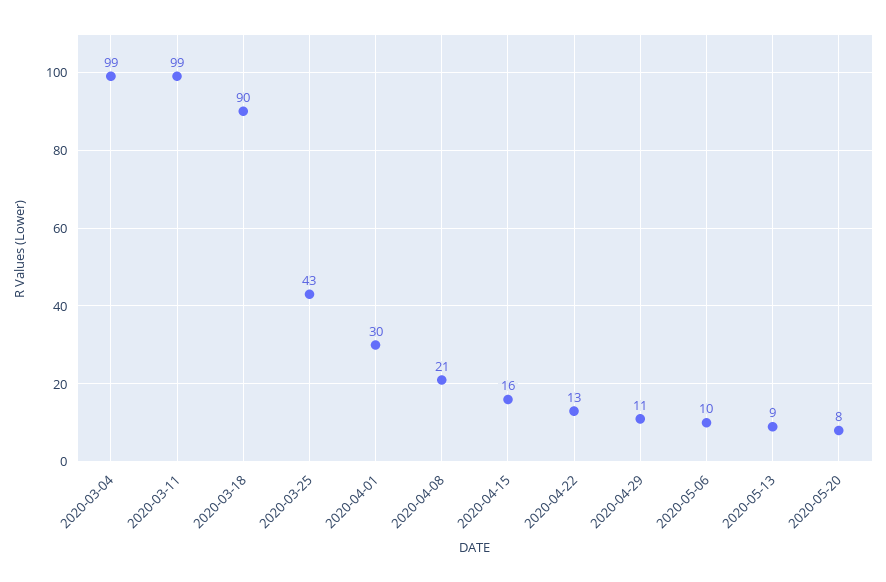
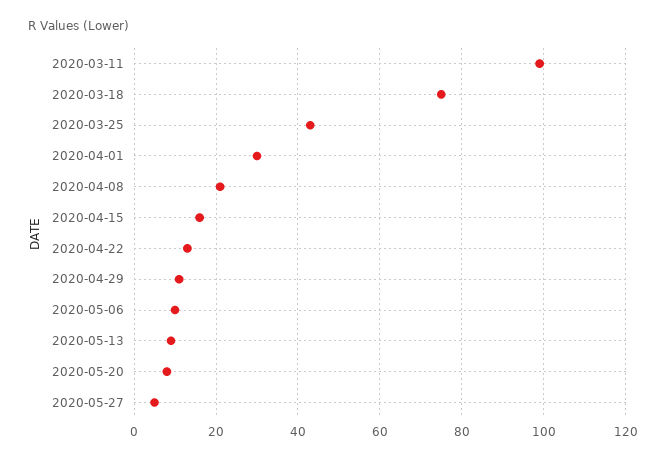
2020-03-04: 99 -> none
2020-03-18: 90 -> 75
2020-05-27: none -> 5

